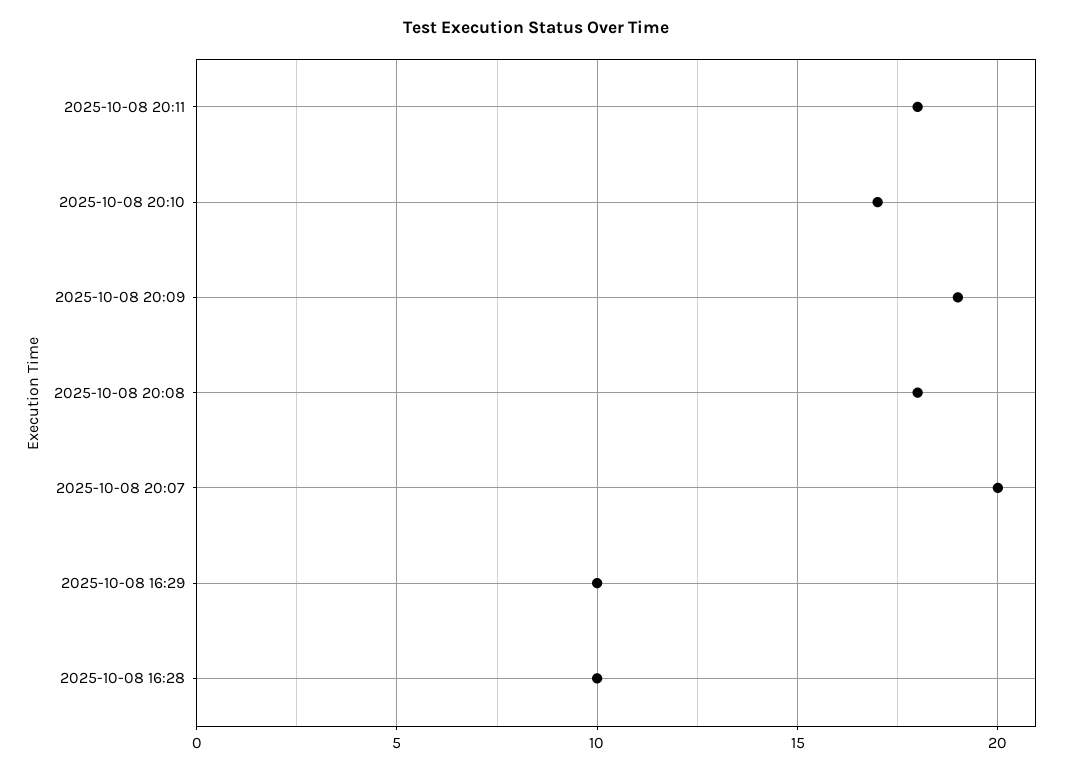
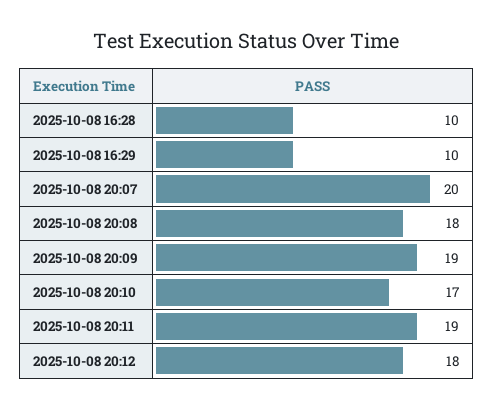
2025-10-08 20:11: 18 -> 19
2025-10-08 20:12: none -> 18

